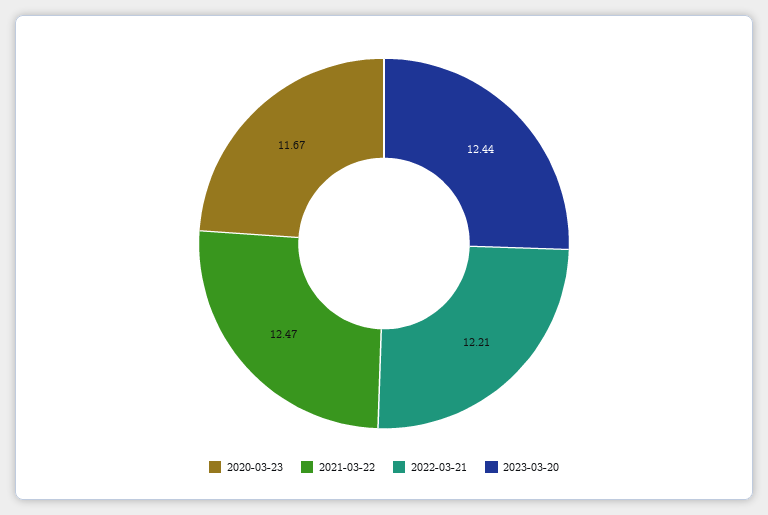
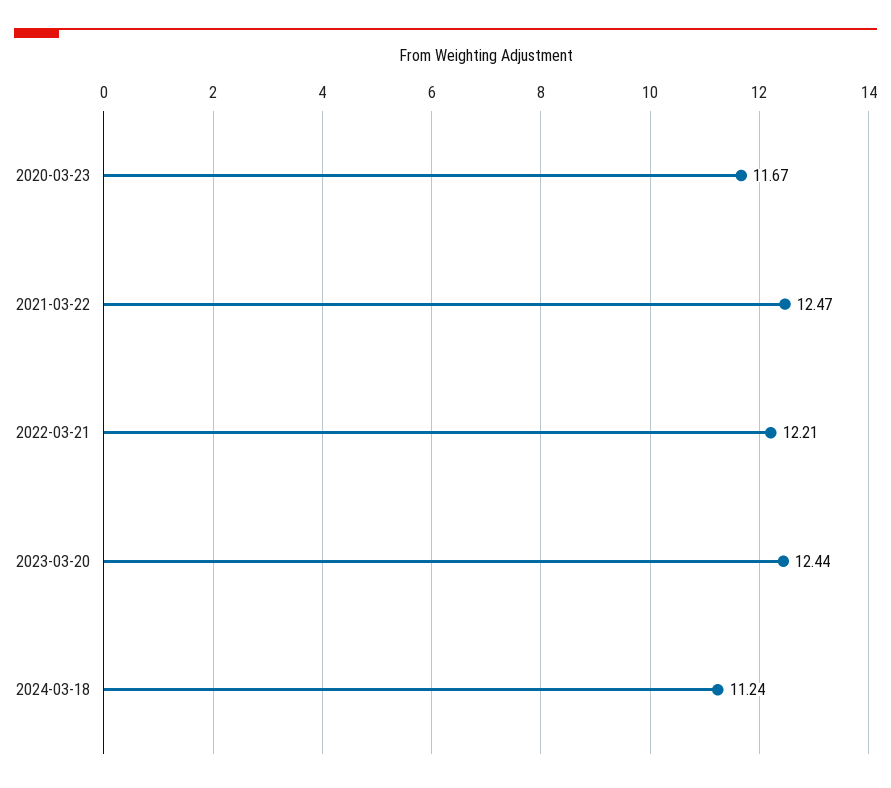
2024-03-18: none -> 11.24

